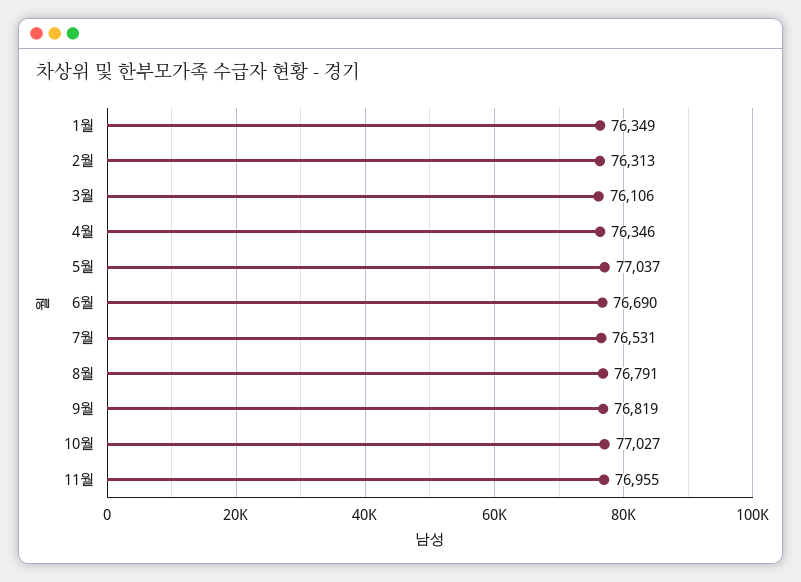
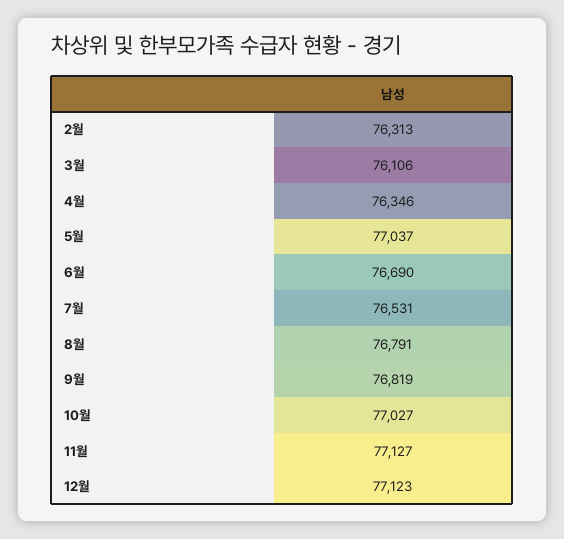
1월: 76349 -> none
11월: 76955 -> 77127
12월: none -> 77123

